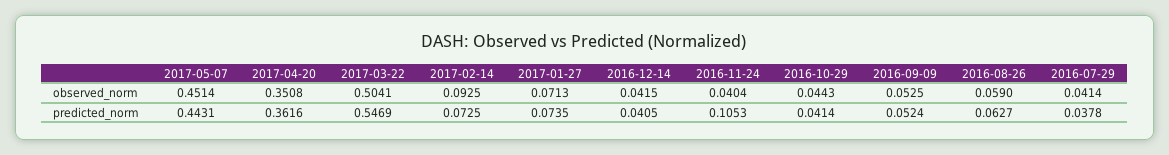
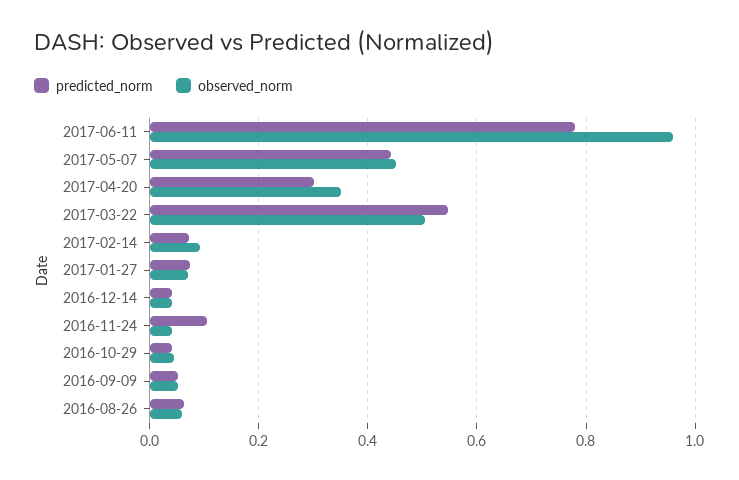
observed_norm, 2016-07-29: 0.0414 -> none
predicted_norm, 2017-04-20: 0.3616 -> 0.3
predicted_norm, 2016-07-29: 0.0378 -> none
predicted_norm, 2017-06-11: none -> 0.78
observed_norm, 2017-06-11: none -> 0.96

